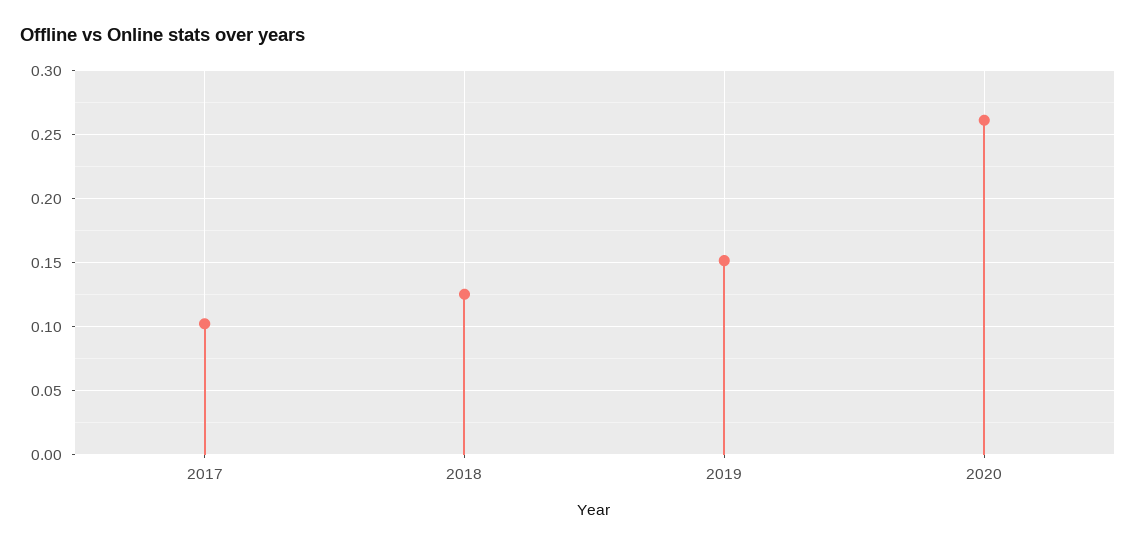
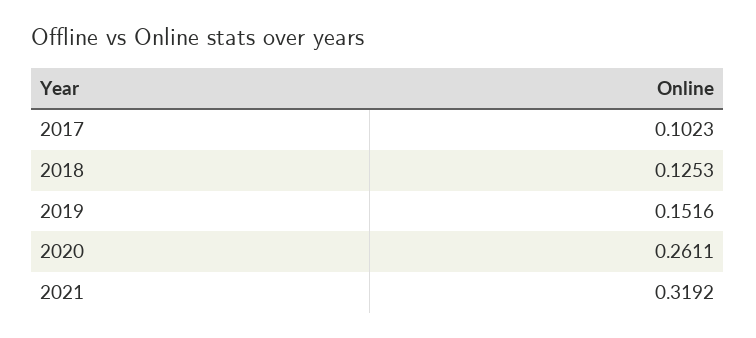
2021: none -> 0.3192

